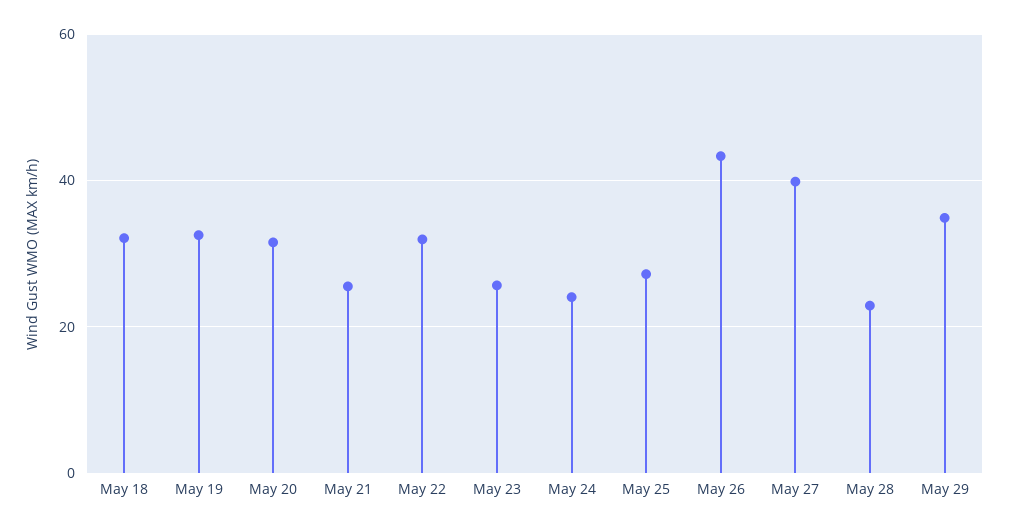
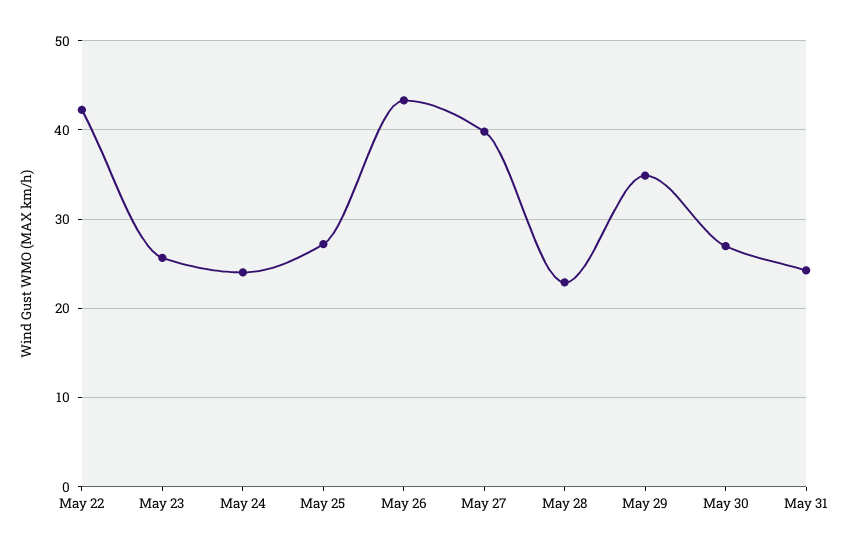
May 18: 32 -> none
May 19: 32 -> none
May 20: 32 -> none
May 21: 26 -> none
May 22: 32 -> 42
May 30: none -> 27
May 31: none -> 24

